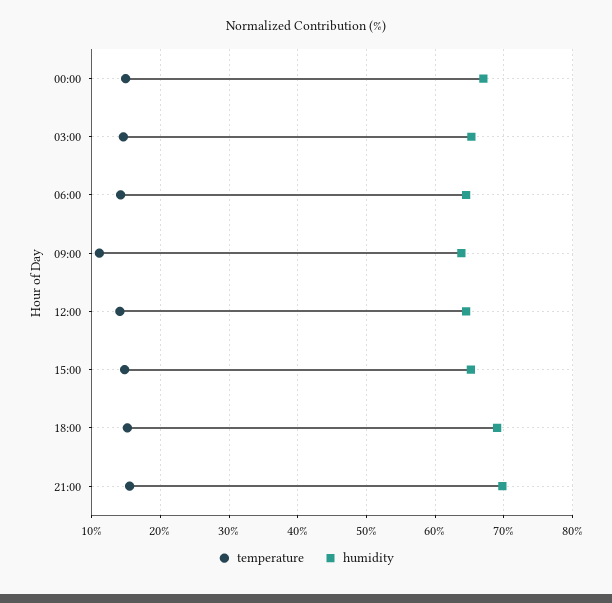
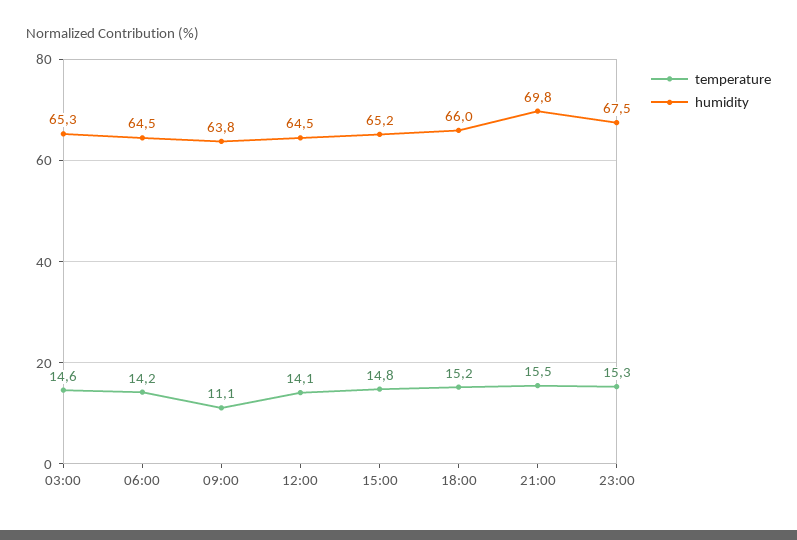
temperature, 00:00: 15 -> none
humidity, 00:00: 67 -> none
humidity, 18:00: 69 -> 66
temperature, 23:00: none -> 15.3
humidity, 23:00: none -> 67.5

